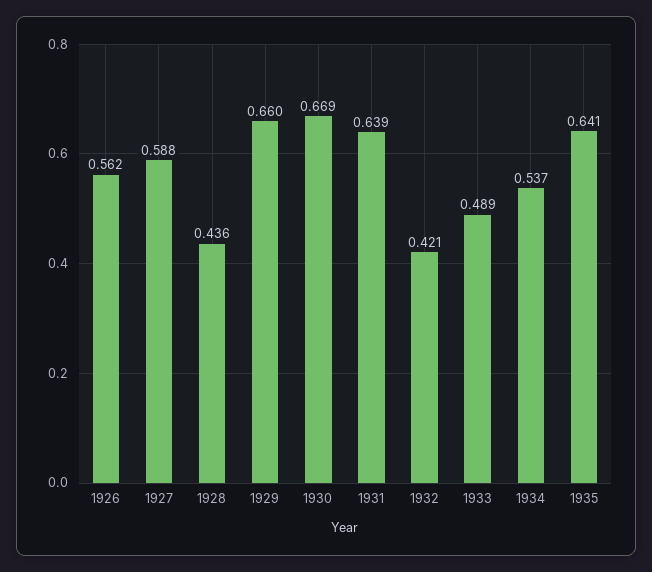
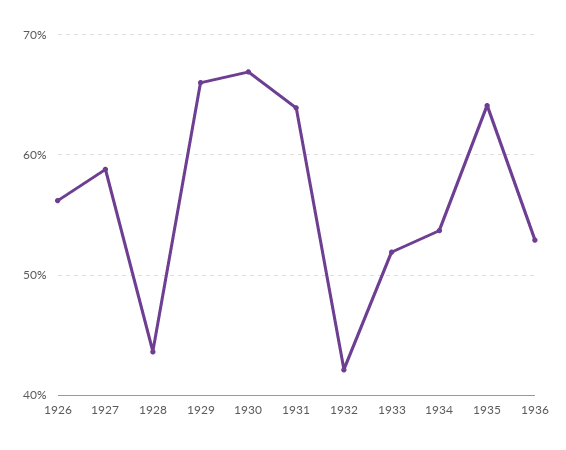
1933: 0.489 -> 0.52
1936: none -> 0.53

